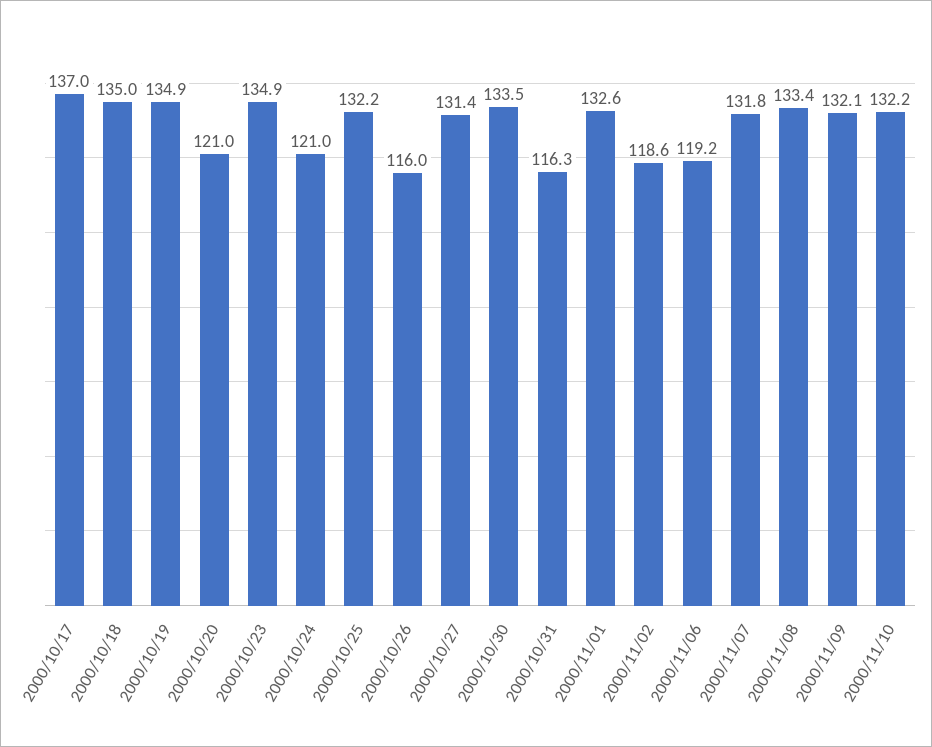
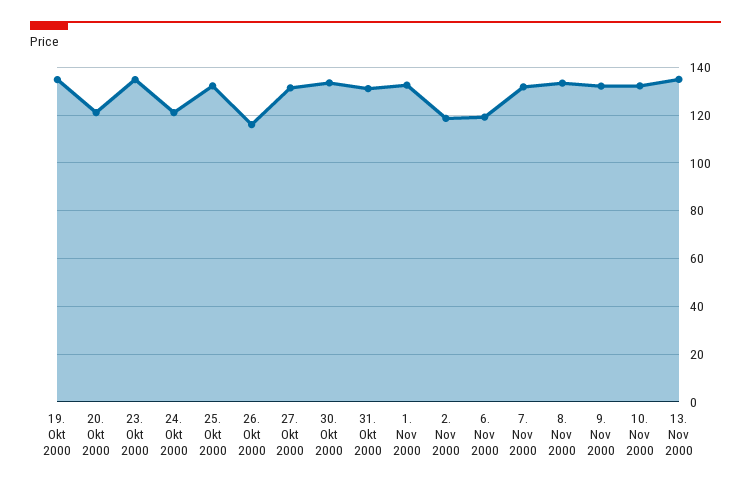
2000/10/17: 137 -> none
2000/10/18: 135 -> none
2000/10/31: 116.3 -> 130
13. Nov 2000: none -> 135

